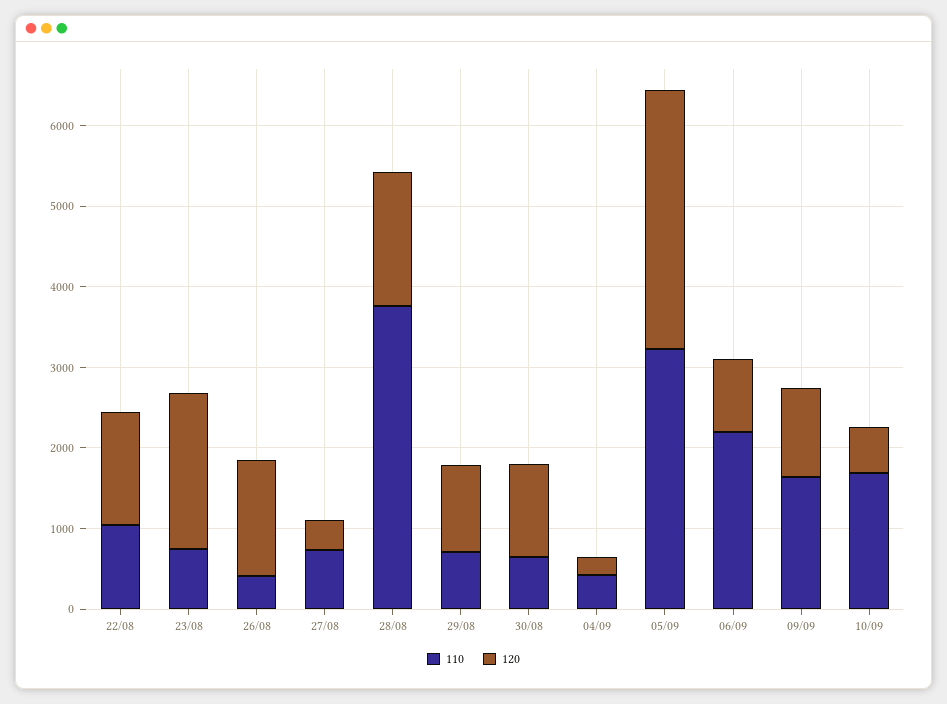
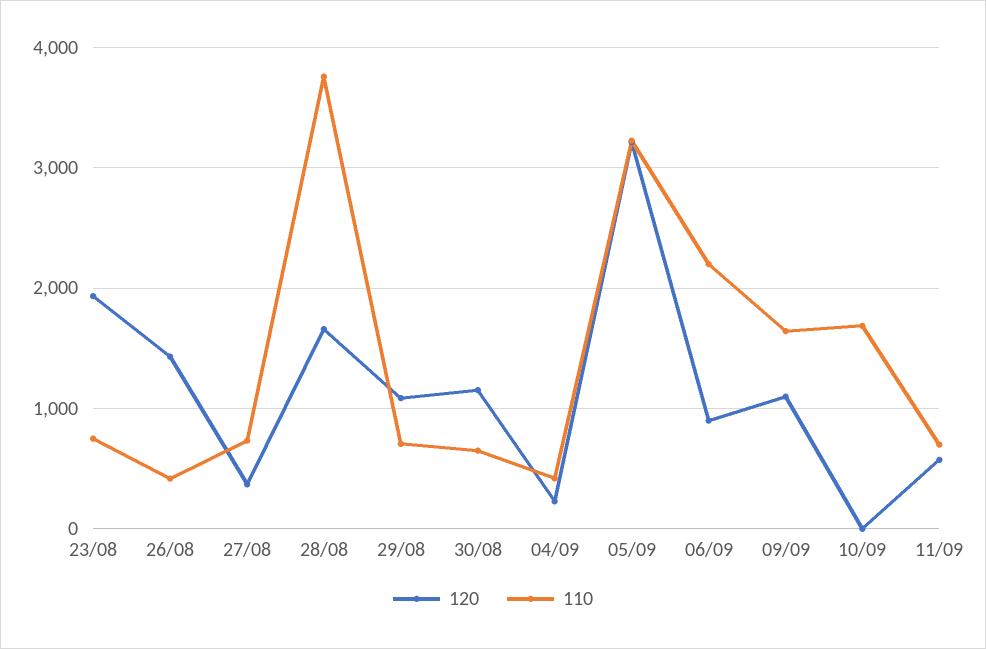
110, 22/08: 1000 -> none
120, 22/08: 1400 -> none
120, 10/09: 600 -> 0
120, 11/09: none -> 600
110, 11/09: none -> 700

